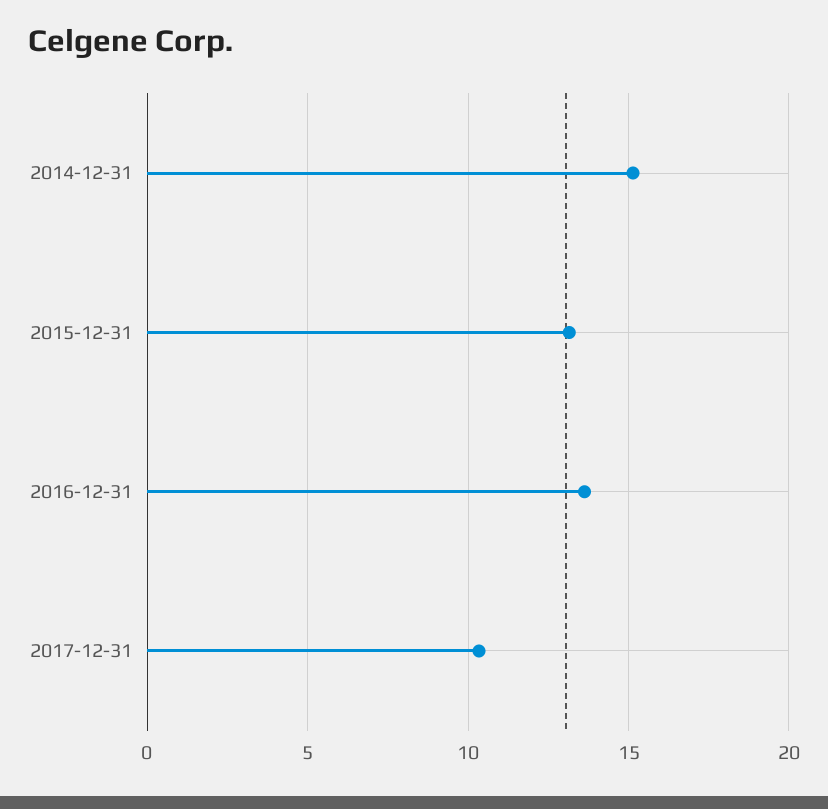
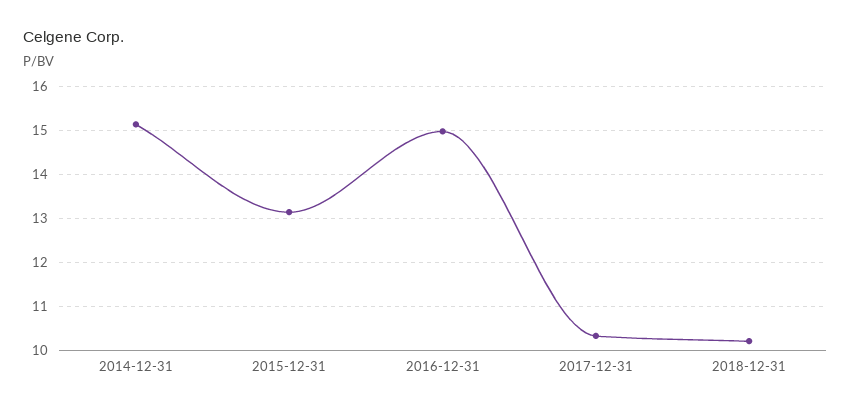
2016-12-31: 13.5 -> 15
2018-12-31: none -> 10.2

